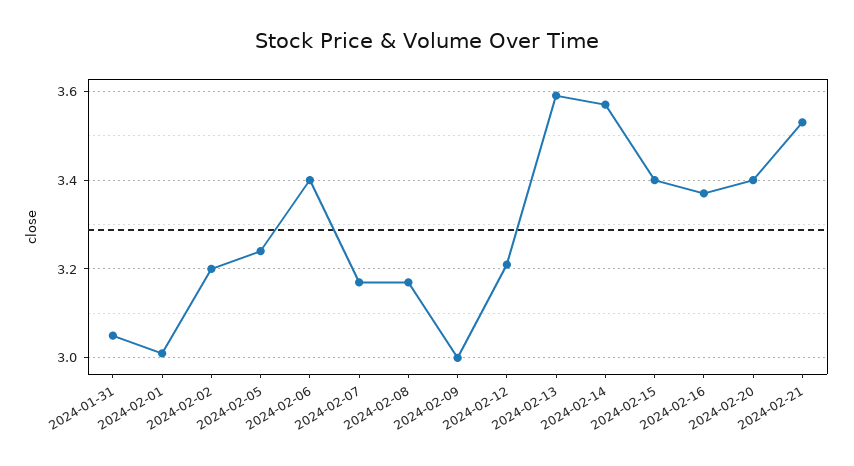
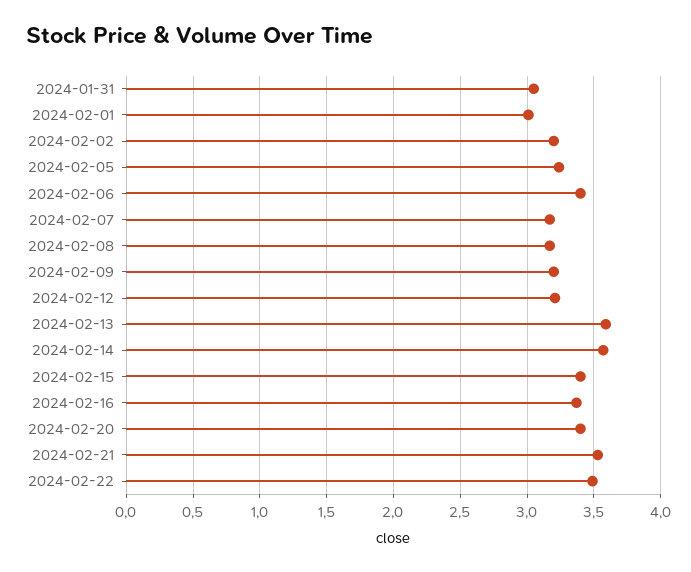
2024-02-09: 3 -> 3.2
2024-02-22: none -> 3.5

